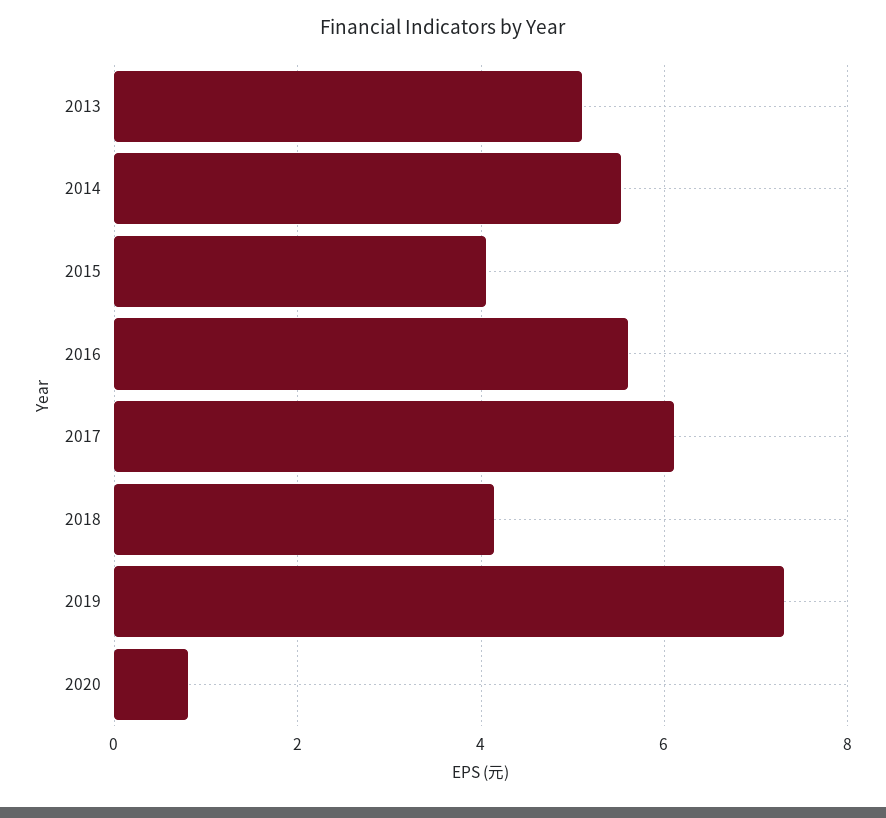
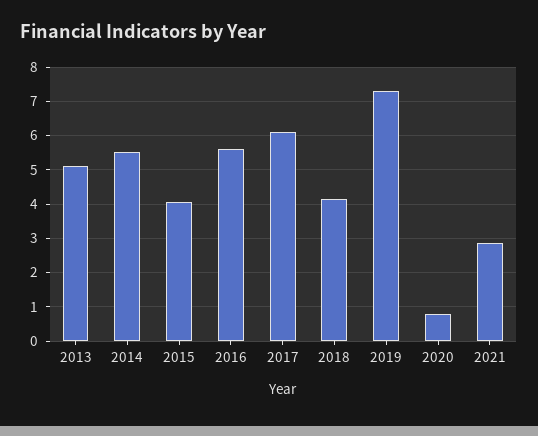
2021: none -> 2.8

